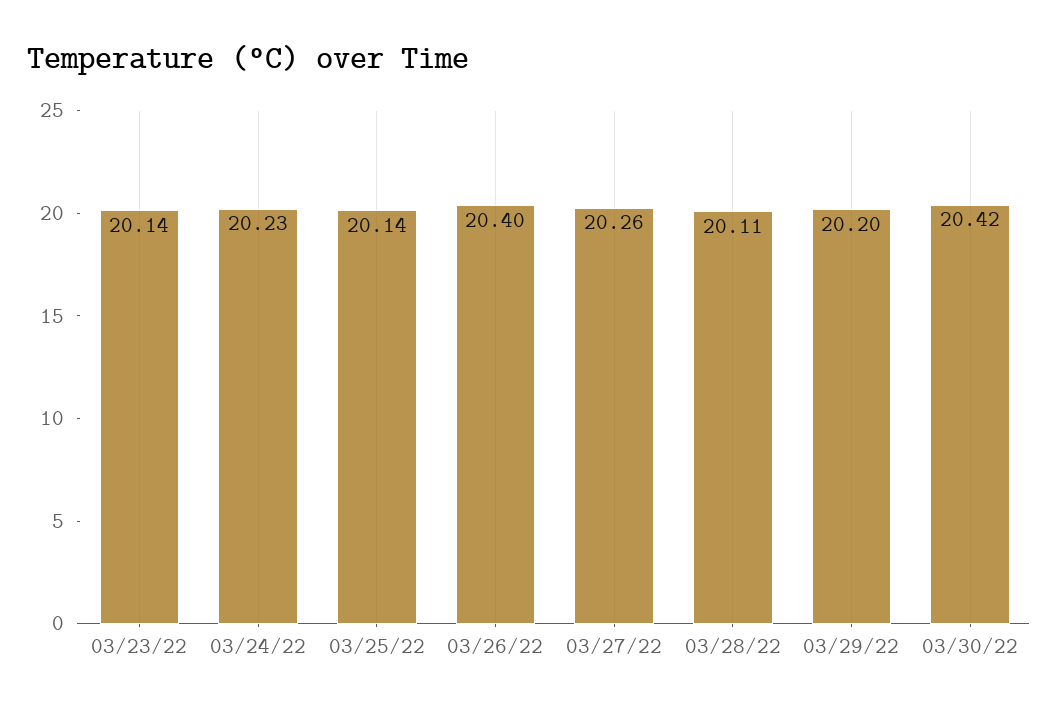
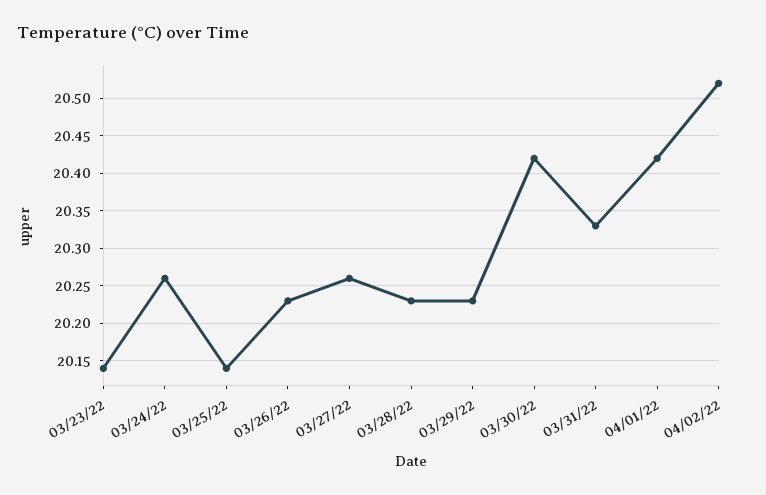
03/24/22: 20.23 -> 20.26
03/26/22: 20.4 -> 20.23
03/28/22: 20.11 -> 20.23
03/29/22: 20.2 -> 20.23
03/31/22: none -> 20.33
04/01/22: none -> 20.42
04/02/22: none -> 20.52

